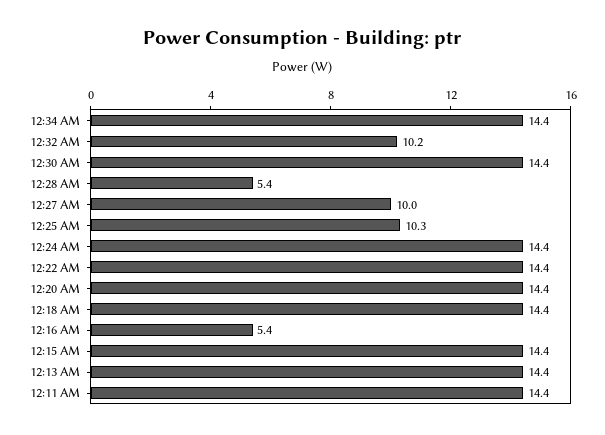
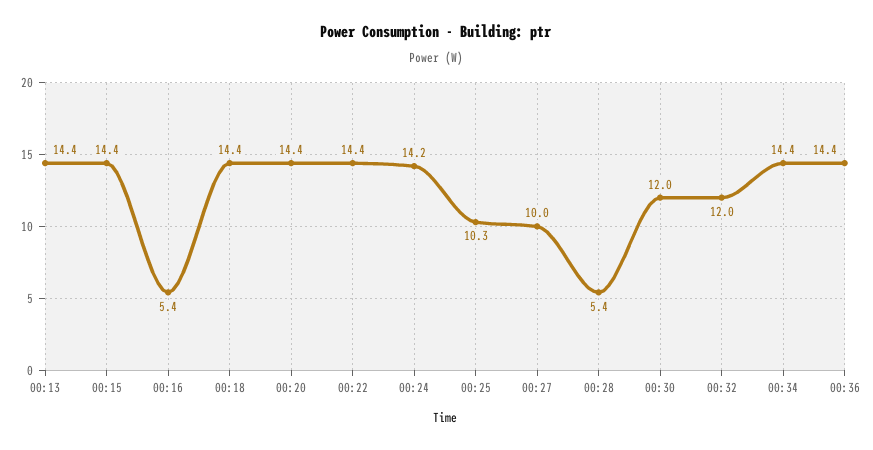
12:32 AM: 10.2 -> 12
12:30 AM: 14.4 -> 12
12:24 AM: 14.4 -> 14.2
12:11 AM: 14.4 -> none
00:36: none -> 14.4

